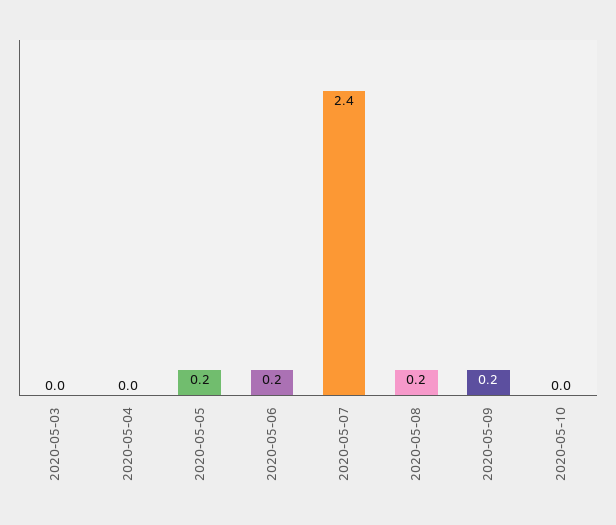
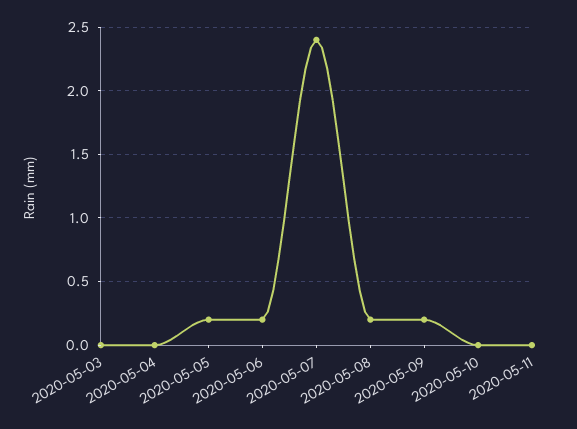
2020-05-11: none -> 0

